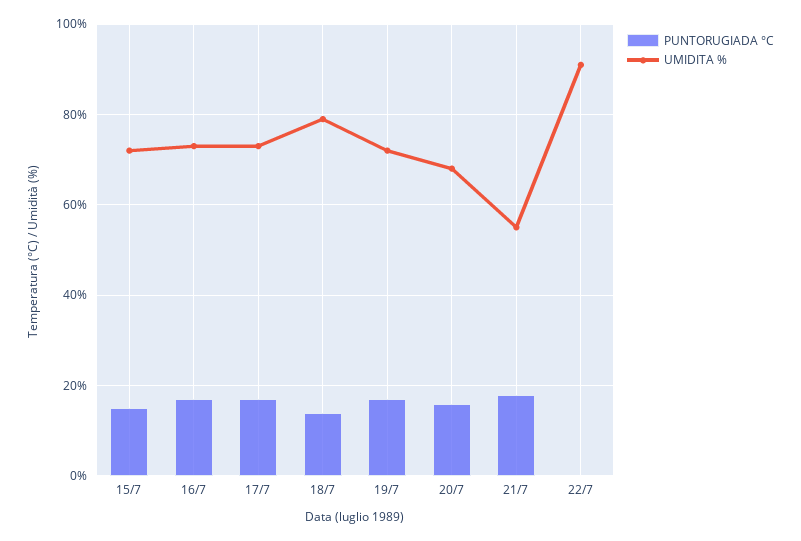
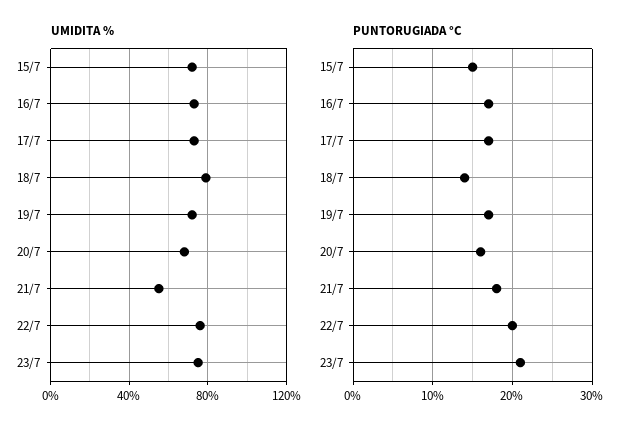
PUNTORUGIADA °C, 22/7: 0 -> 20
UMIDITA %, 22/7: 90 -> 75
UMIDITA %, 23/7: none -> 75
PUNTORUGIADA °C, 23/7: none -> 21

